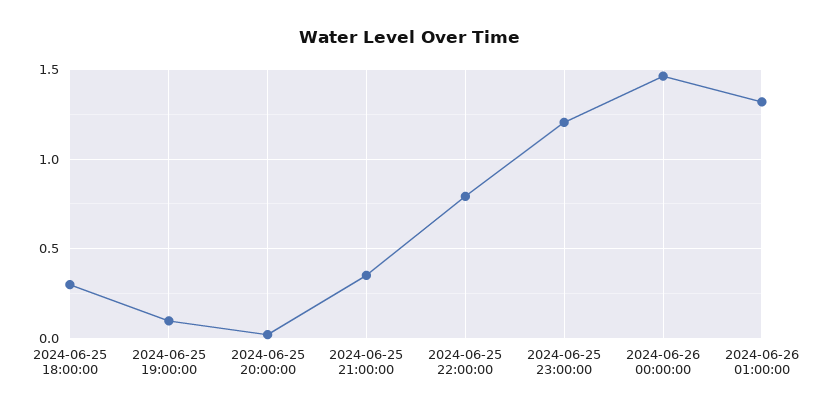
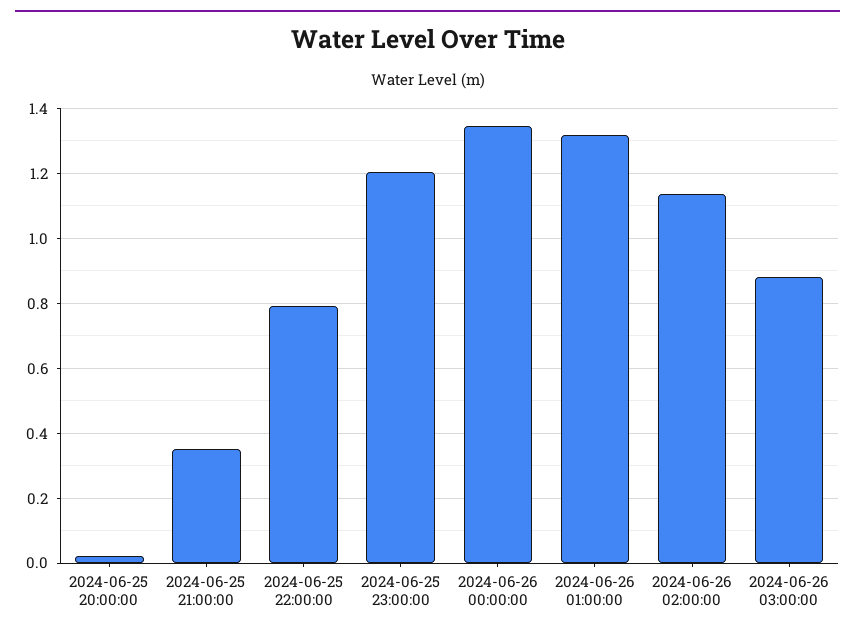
2024-06-25 18:00:00: 0.3 -> none
2024-06-25 19:00:00: 0.1 -> none
2024-06-26 00:00:00: 1.45 -> 1.34
2024-06-26 02:00:00: none -> 1.14
2024-06-26 03:00:00: none -> 0.88

